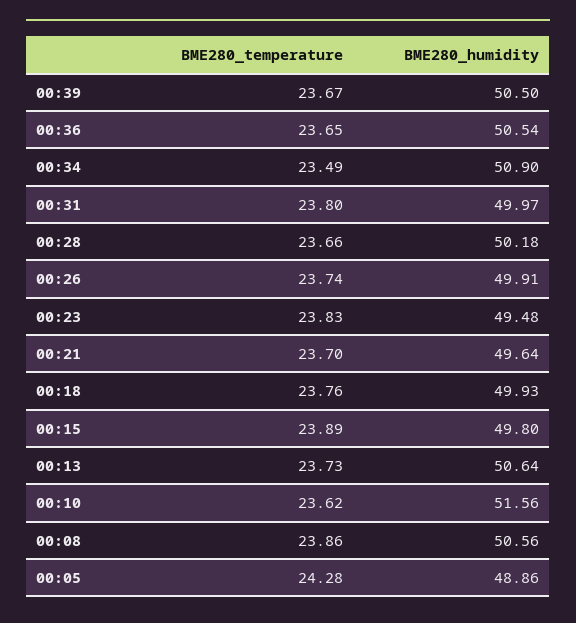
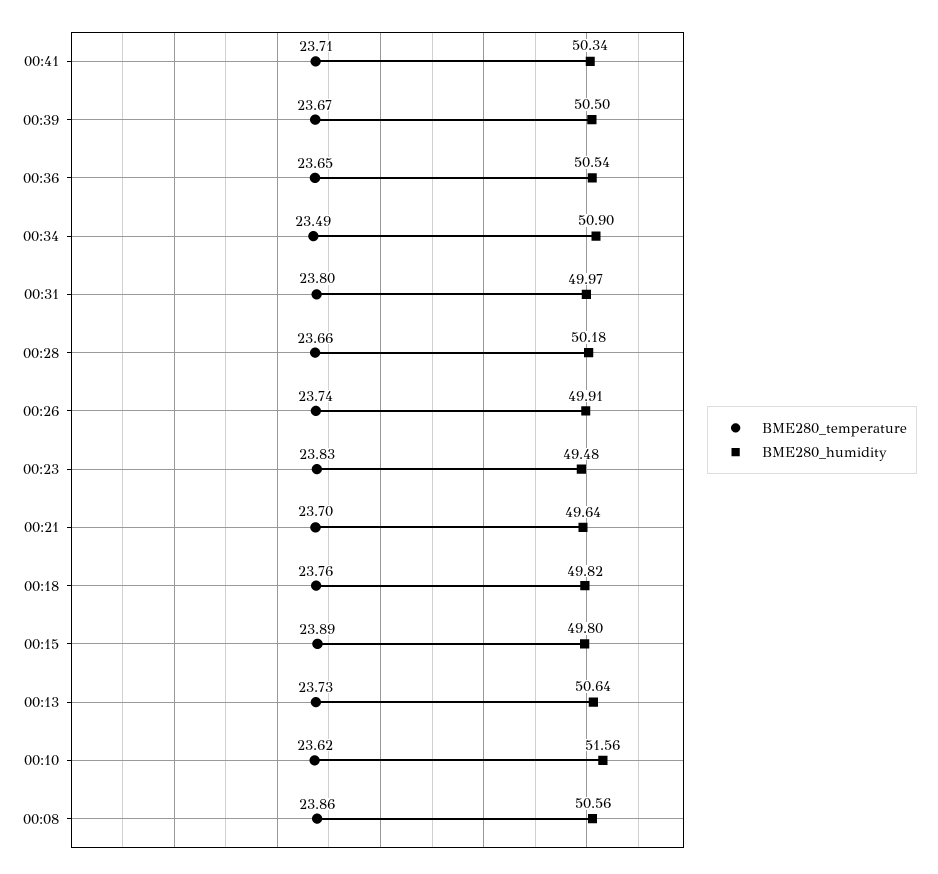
BME280_humidity, 00:18: 49.93 -> 49.82
BME280_temperature, 00:05: 24.28 -> none
BME280_humidity, 00:05: 48.86 -> none
BME280_temperature, 00:41: none -> 23.71
BME280_humidity, 00:41: none -> 50.34

